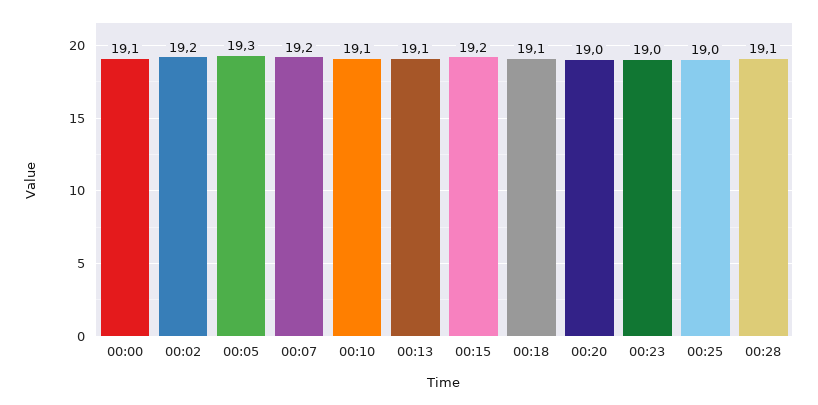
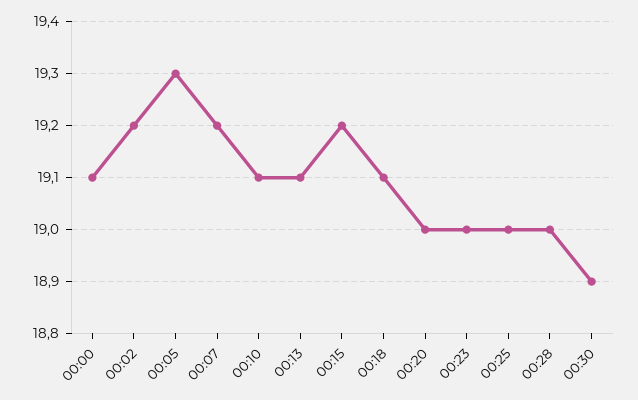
00:28: 19.1 -> 19
00:30: none -> 18.9

